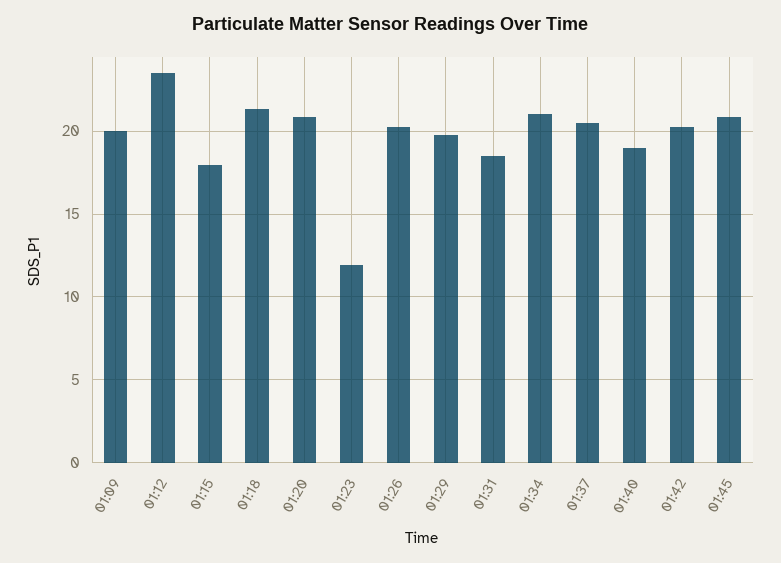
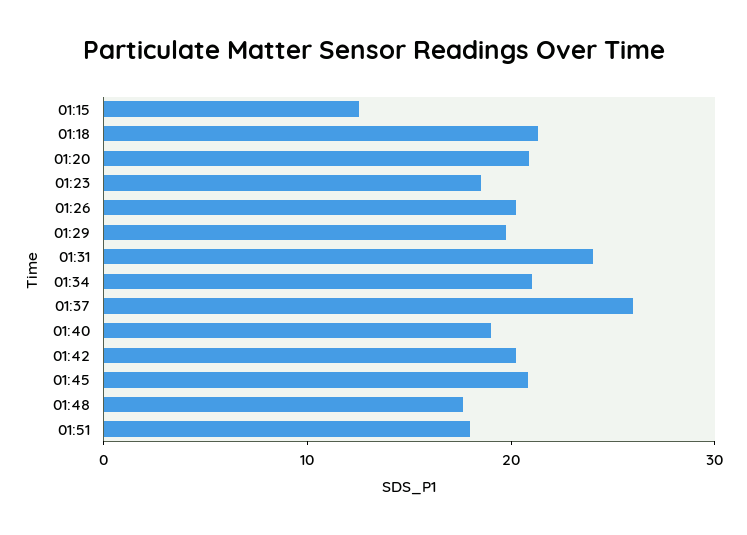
01:09: 20 -> none
01:12: 23.5 -> none
01:15: 18 -> 12
01:23: 12 -> 18
01:31: 18.5 -> 24
01:37: 20.5 -> 26
01:48: none -> 18
01:51: none -> 18

